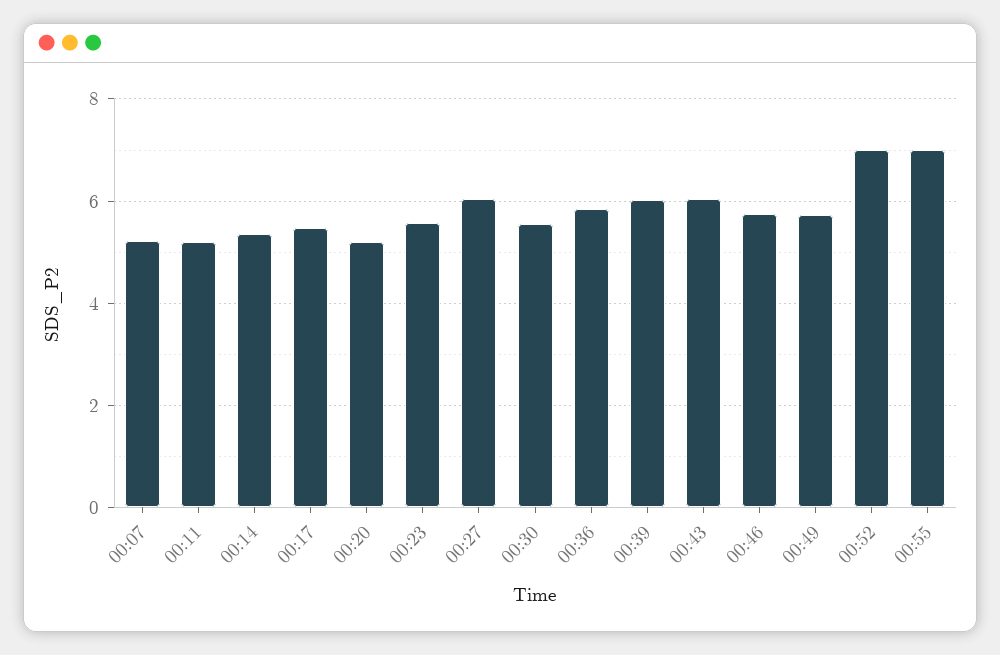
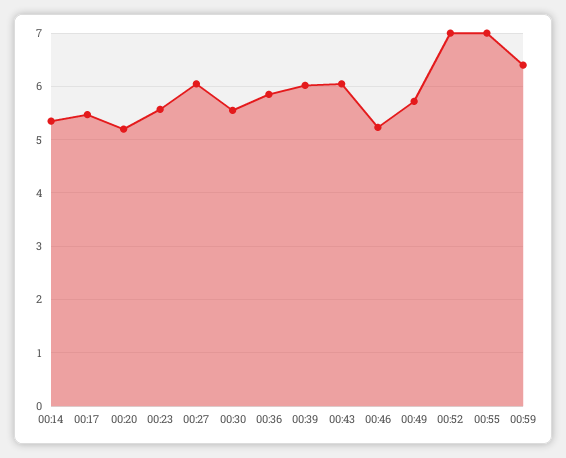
00:07: 5.2 -> none
00:11: 5.2 -> none
00:46: 5.8 -> 5.2
00:59: none -> 6.4

